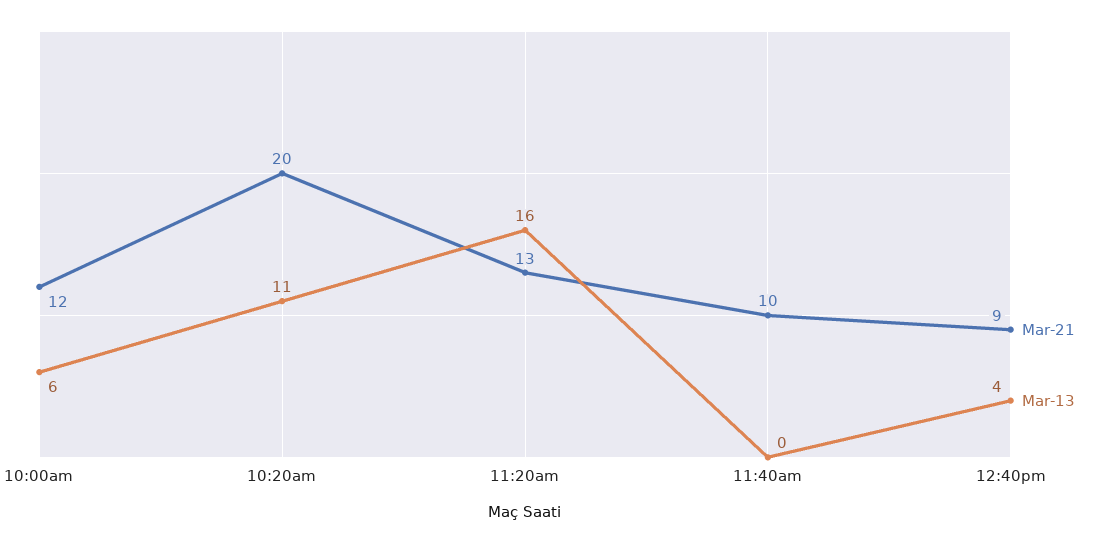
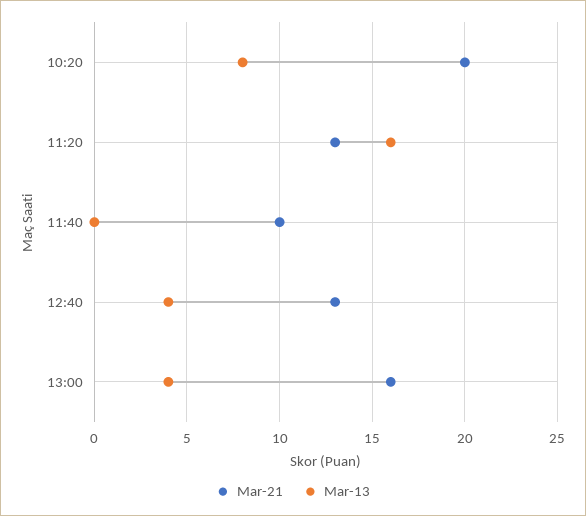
Mar-21, 10:00am: 12 -> none
Mar-13, 10:00am: 6 -> none
Mar-13, 10:20am: 11 -> 8
Mar-21, 12:40pm: 9 -> 13
Mar-21, 13:00: none -> 16
Mar-13, 13:00: none -> 4

